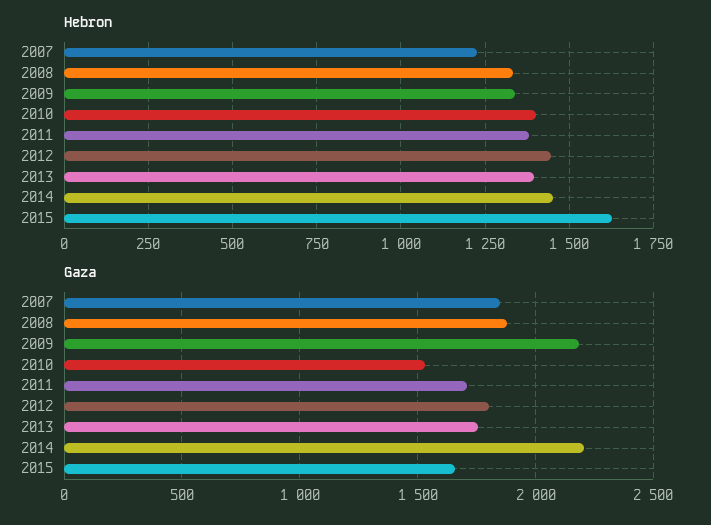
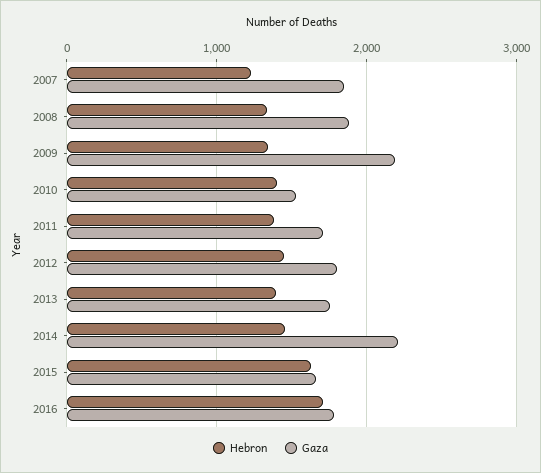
Hebron, 2016: none -> 1700
Gaza, 2016: none -> 1800

